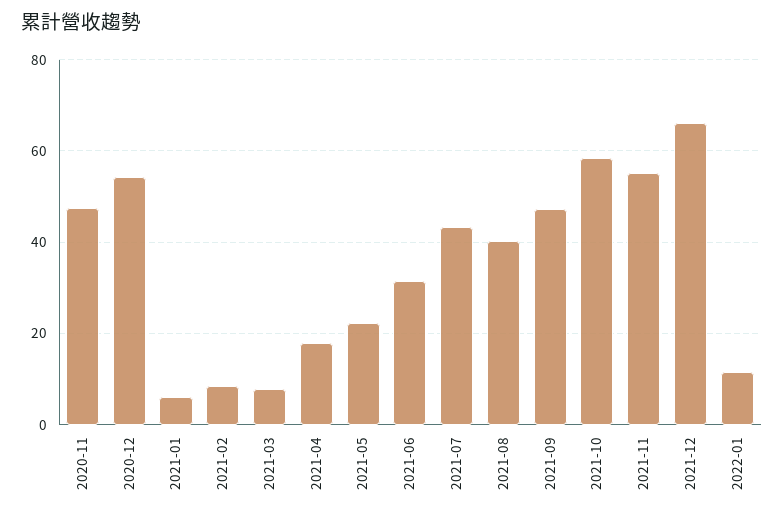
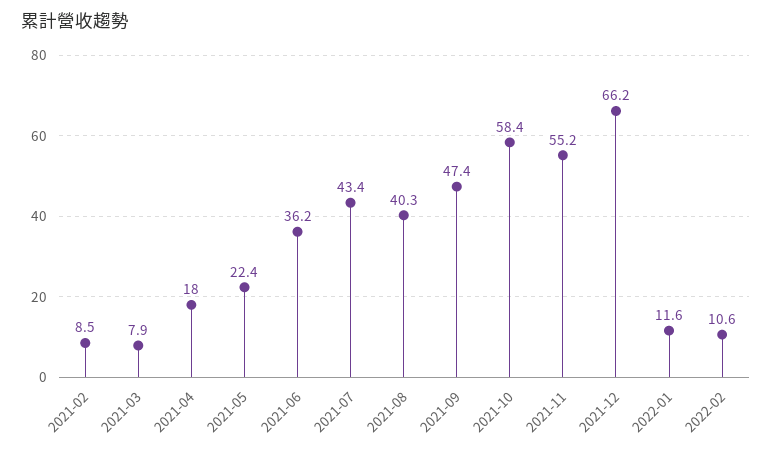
2020-11: 48 -> none
2020-12: 54 -> none
2021-01: 6 -> none
2021-06: 32 -> 36.2
2022-02: none -> 10.6

